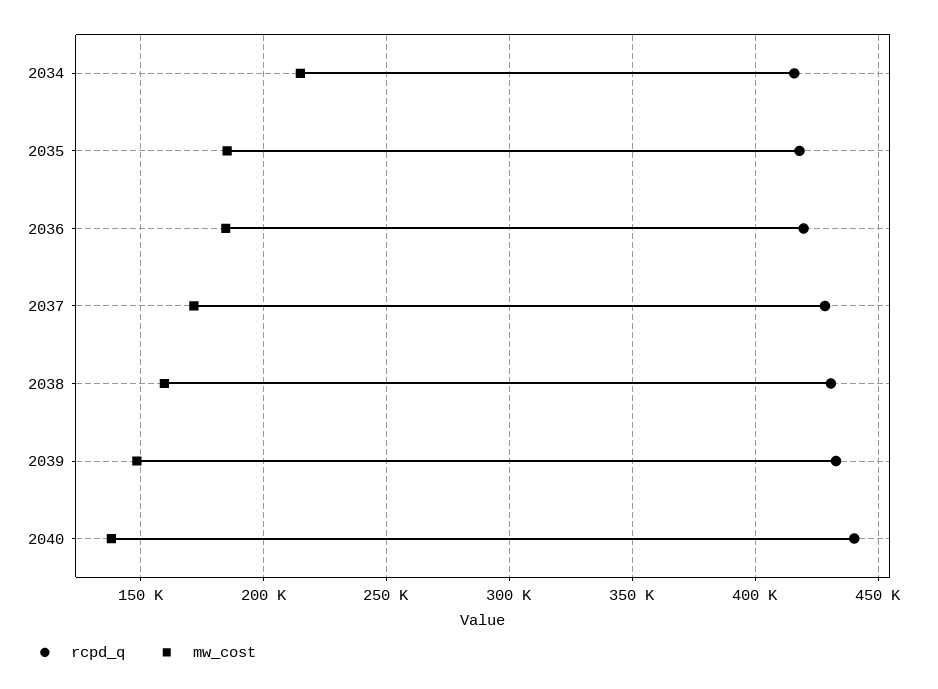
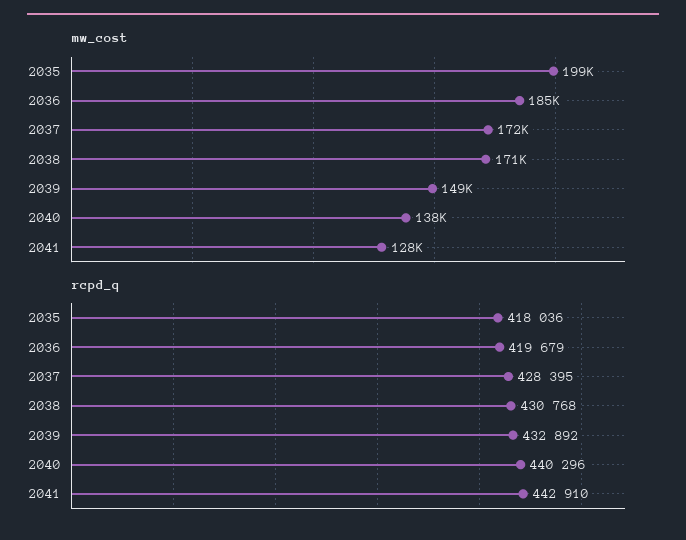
rcpd_q, 2034: 415000 -> none
mw_cost, 2034: 215000 -> none
mw_cost, 2035: 185000 -> 199000
mw_cost, 2038: 160000 -> 171000
mw_cost, 2041: none -> 128000
rcpd_q, 2041: none -> 442910

